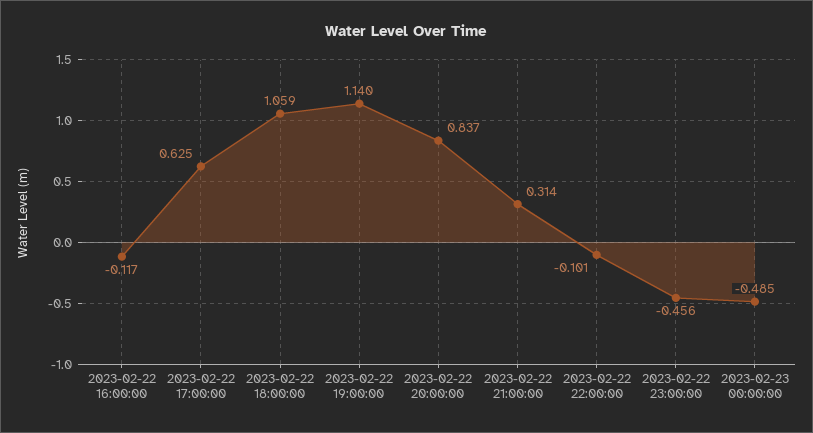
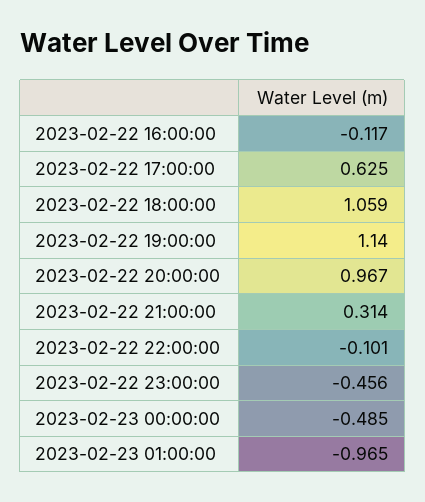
2023-02-22 20:00:00: 0.837 -> 0.967
2023-02-23 01:00:00: none -> -0.965

